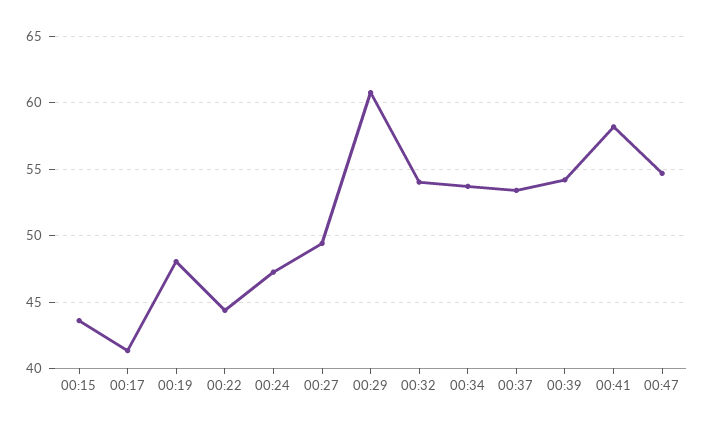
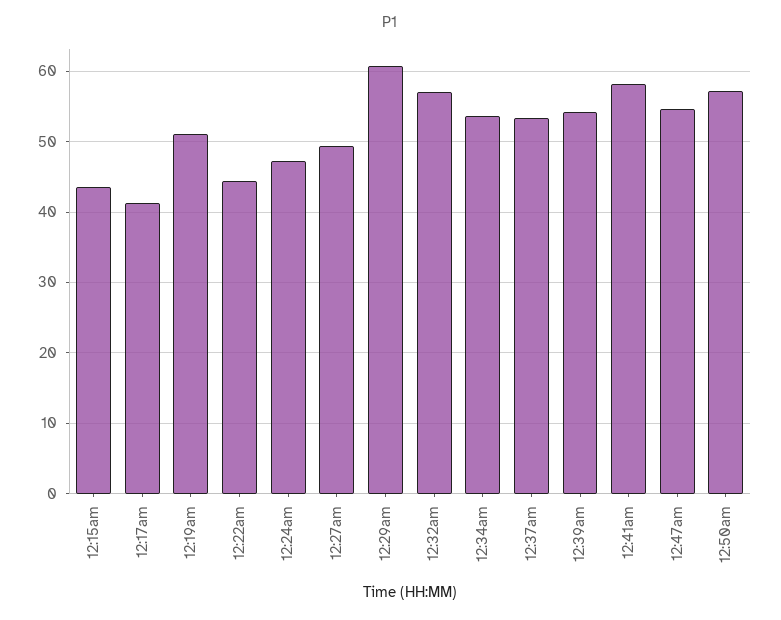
00:19: 48 -> 51
00:32: 54 -> 57
12:50am: none -> 57

